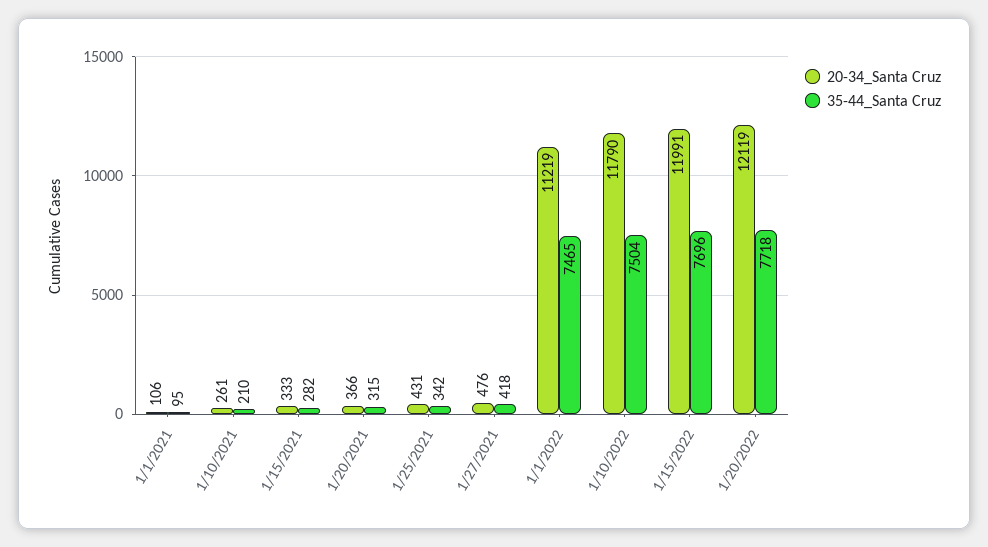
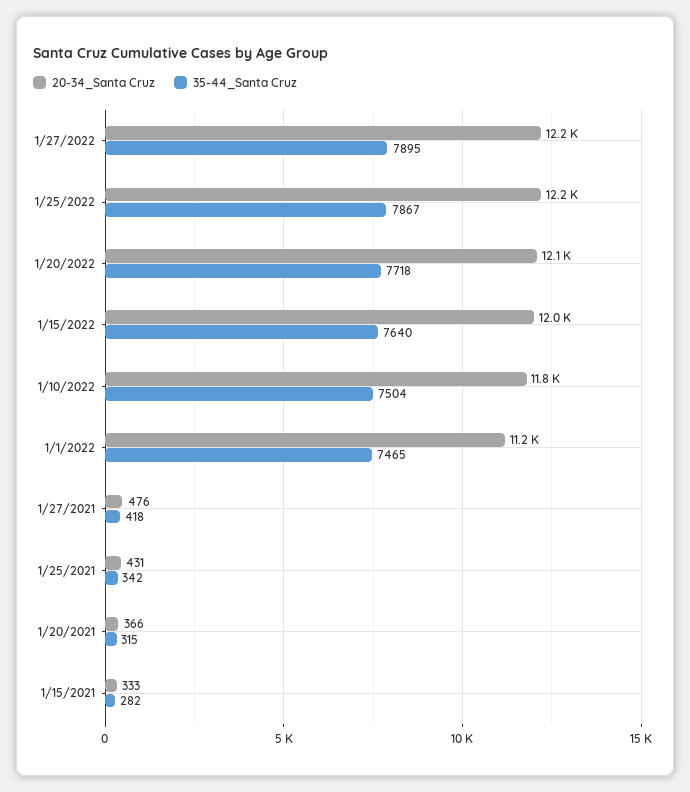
20-34_Santa Cruz, 1/1/2021: 106 -> none
35-44_Santa Cruz, 1/1/2021: 95 -> none
20-34_Santa Cruz, 1/10/2021: 261 -> none
35-44_Santa Cruz, 1/10/2021: 210 -> none
35-44_Santa Cruz, 1/15/2022: 7696 -> 7640
20-34_Santa Cruz, 1/27/2022: none -> 12200
35-44_Santa Cruz, 1/27/2022: none -> 7895
20-34_Santa Cruz, 1/25/2022: none -> 12200
35-44_Santa Cruz, 1/25/2022: none -> 7867

